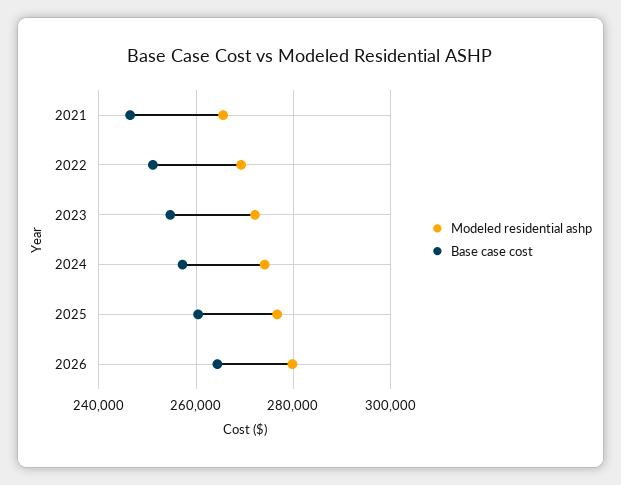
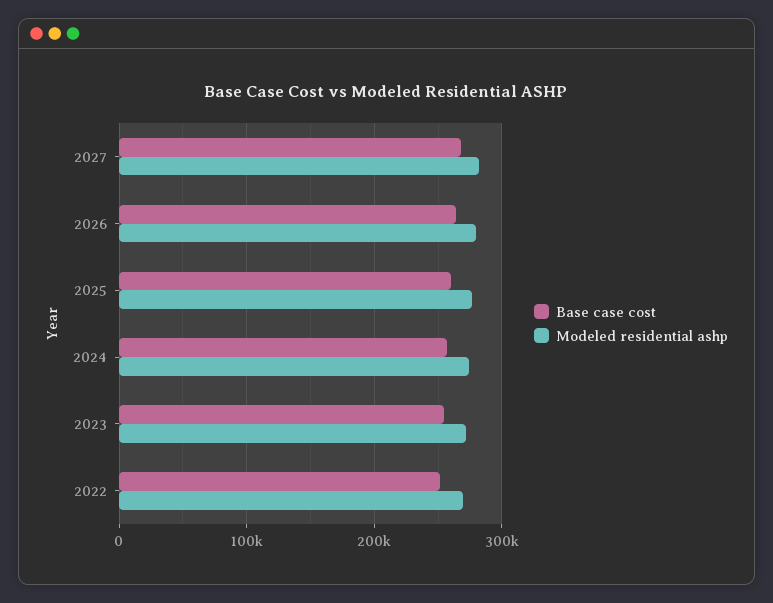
Modeled residential ashp, 2021: 266000 -> none
Base case cost, 2021: 246000 -> none
Base case cost, 2027: none -> 270000
Modeled residential ashp, 2027: none -> 280000

